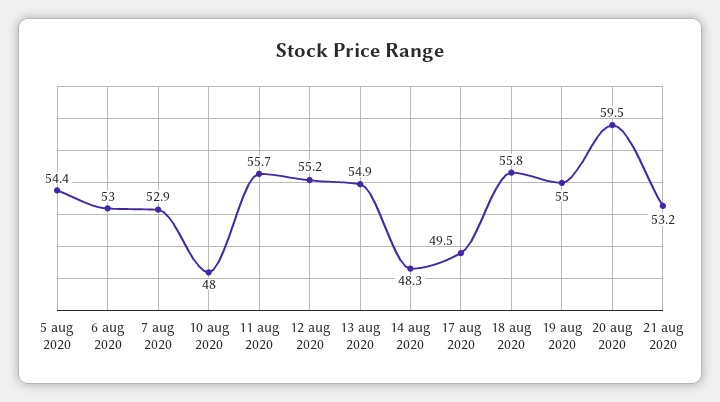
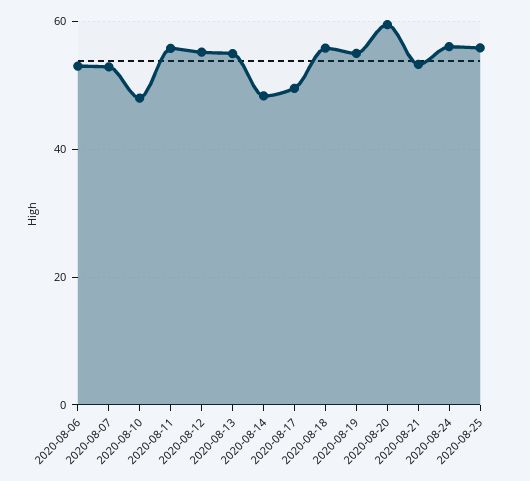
5 aug 2020: 54.4 -> none
2020-08-24: none -> 56
2020-08-25: none -> 56

